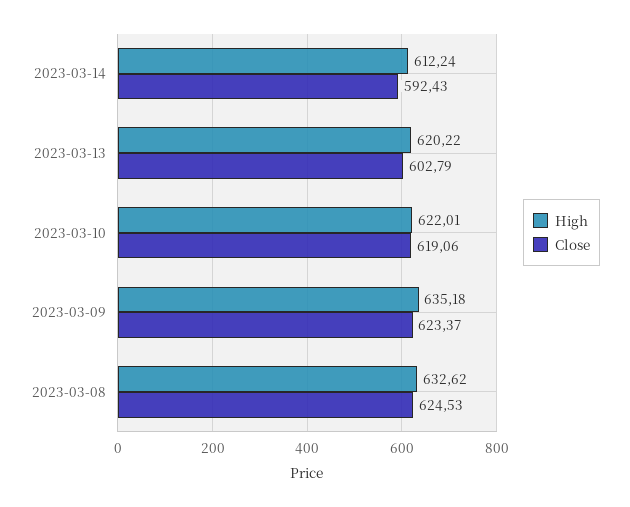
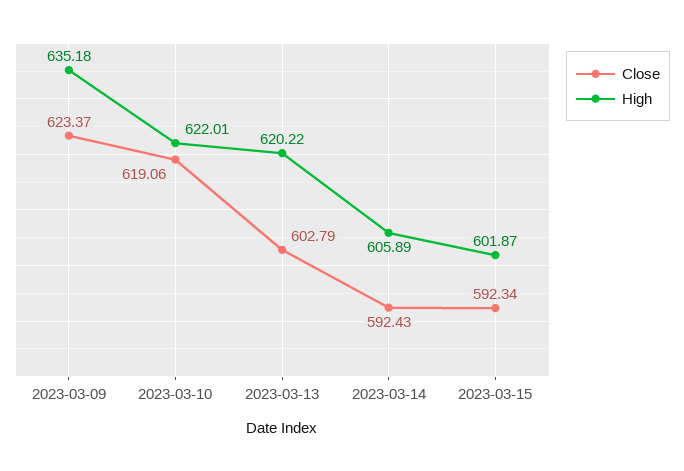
High, 2023-03-14: 612.24 -> 605.89
High, 2023-03-08: 632.62 -> none
Close, 2023-03-08: 624.53 -> none
Close, 2023-03-15: none -> 592.34
High, 2023-03-15: none -> 601.87

